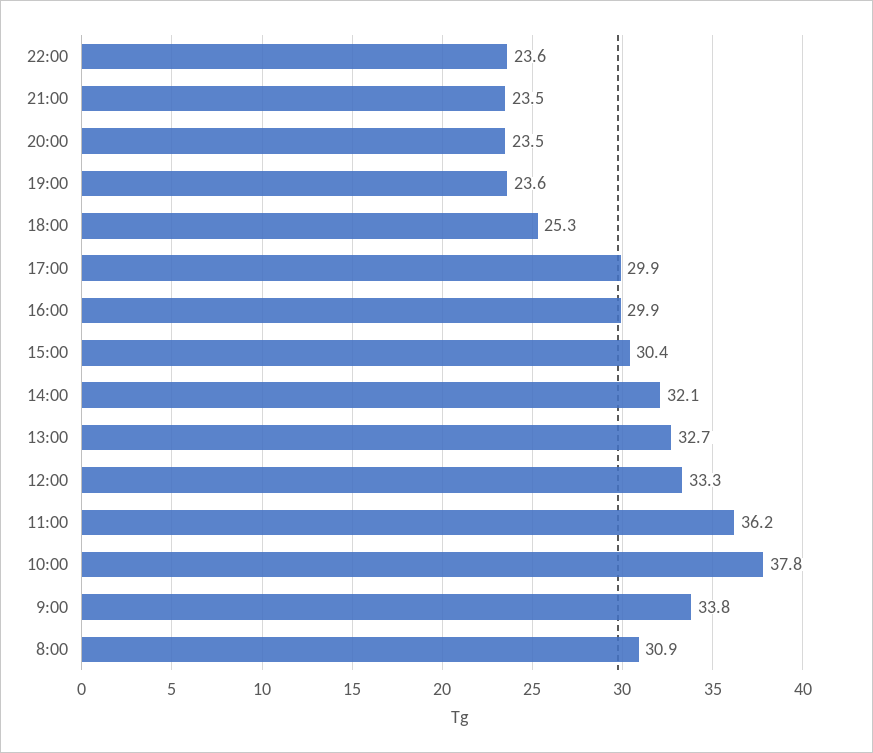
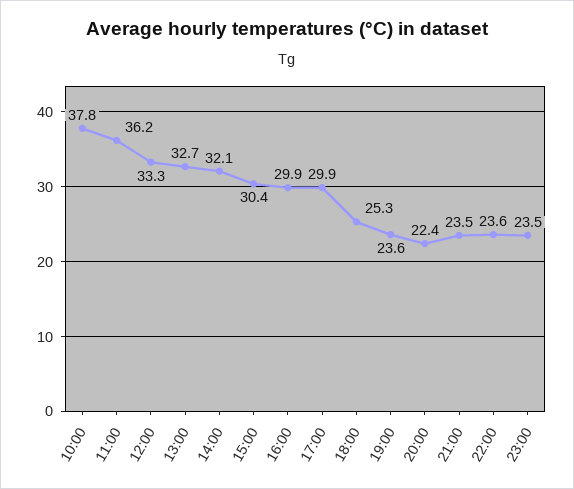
20:00: 23.5 -> 22.4
9:00: 33.8 -> none
8:00: 30.9 -> none
23:00: none -> 23.5

